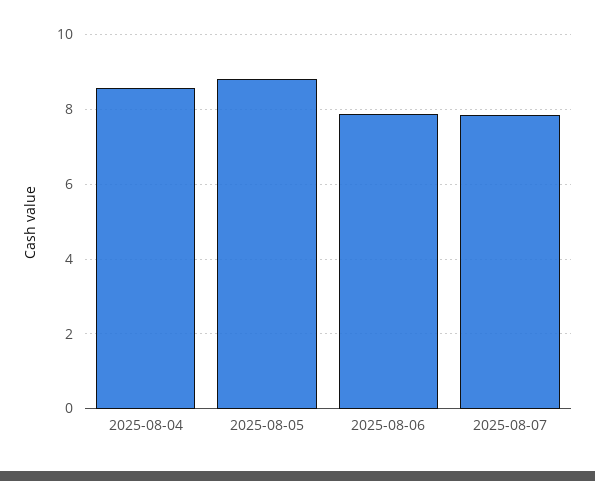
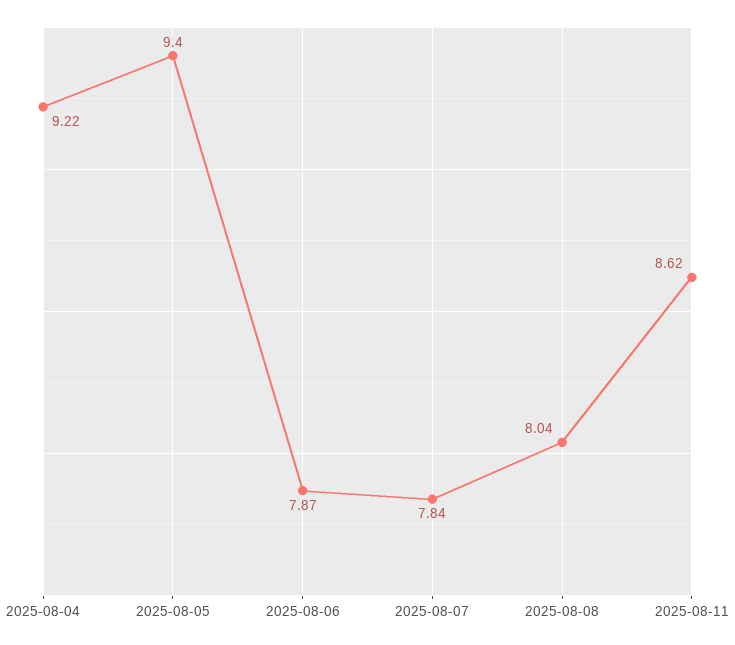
2025-08-04: 8.6 -> 9.22
2025-08-05: 8.8 -> 9.4
2025-08-08: none -> 8.04
2025-08-11: none -> 8.62

